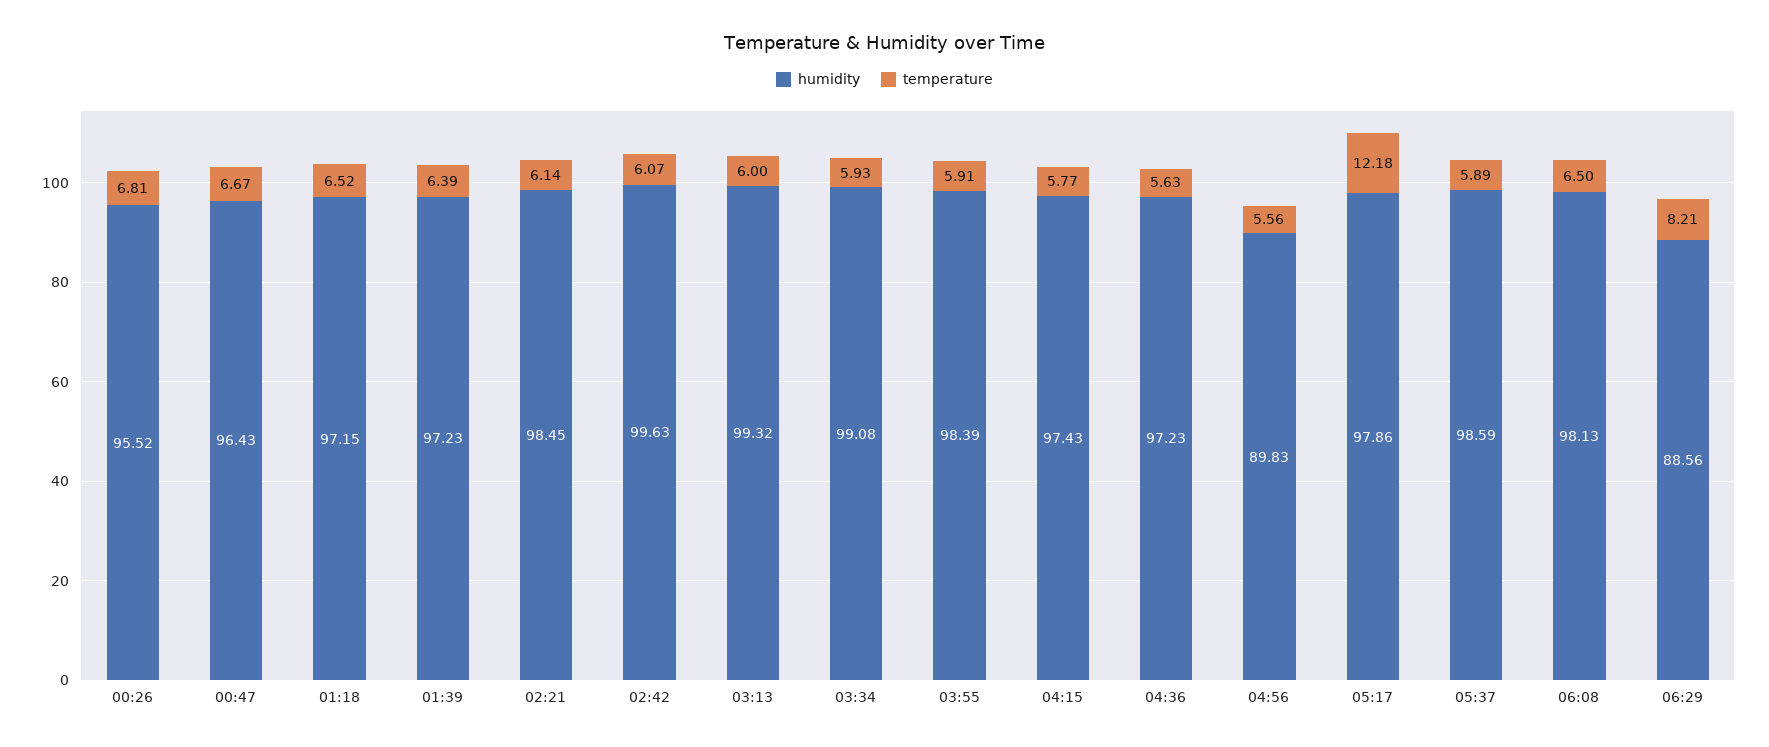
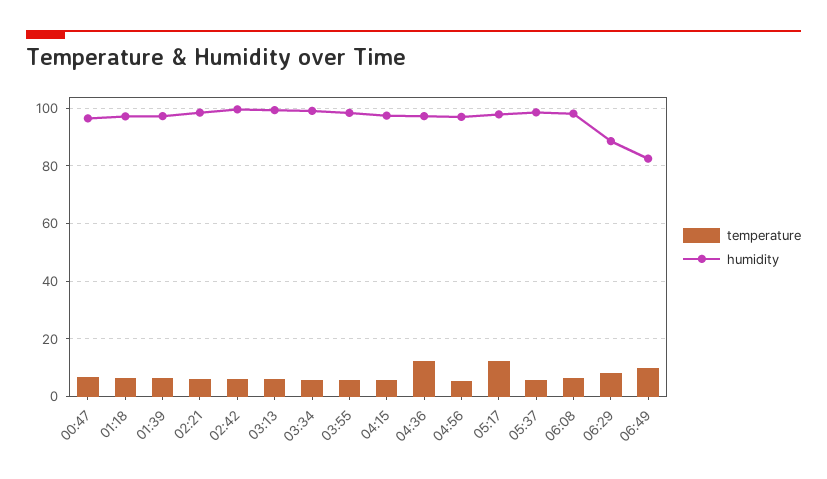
humidity, 00:26: 95.52 -> none
temperature, 00:26: 6.81 -> none
temperature, 04:36: 5.63 -> 12.5
humidity, 04:56: 89.83 -> 97.5
temperature, 06:49: none -> 10
humidity, 06:49: none -> 82.5

